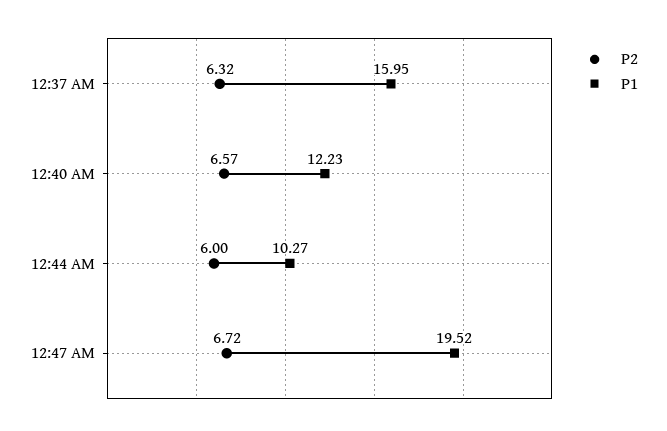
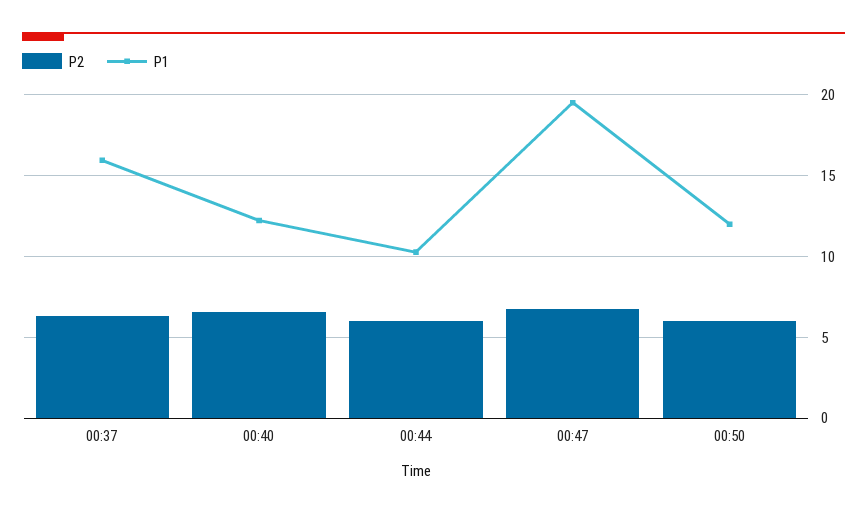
P2, 00:50: none -> 6
P1, 00:50: none -> 12

